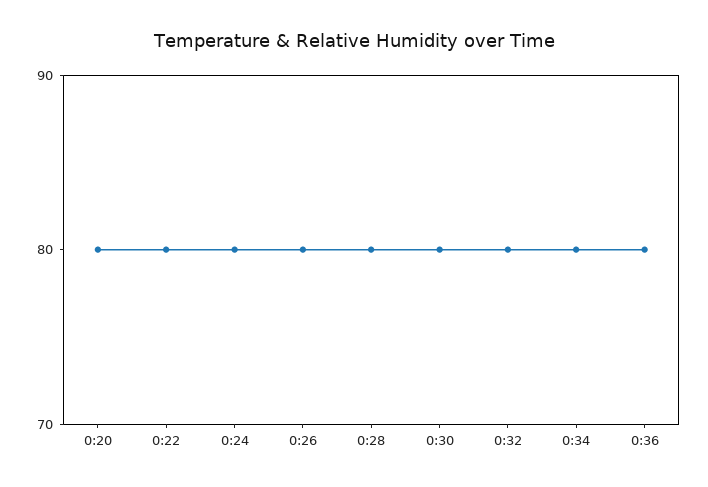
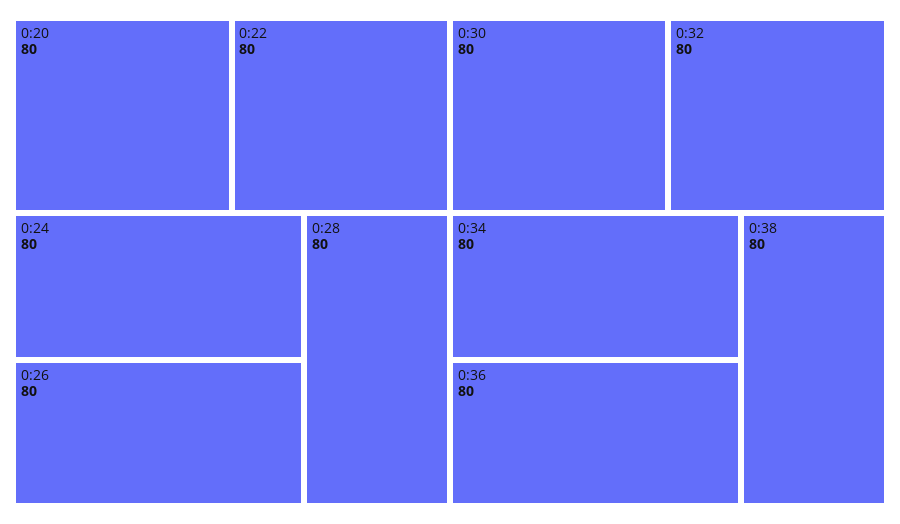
0:38: none -> 80

